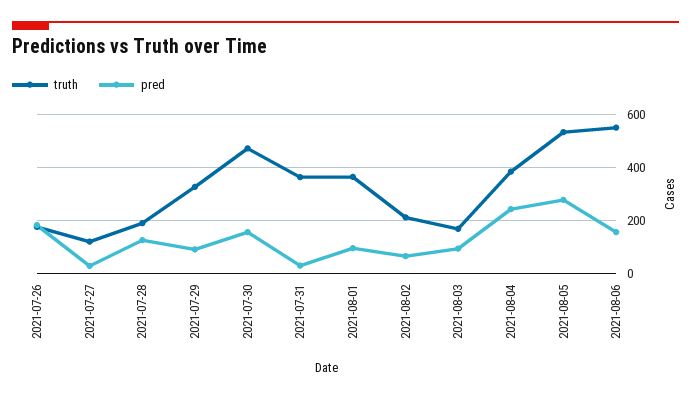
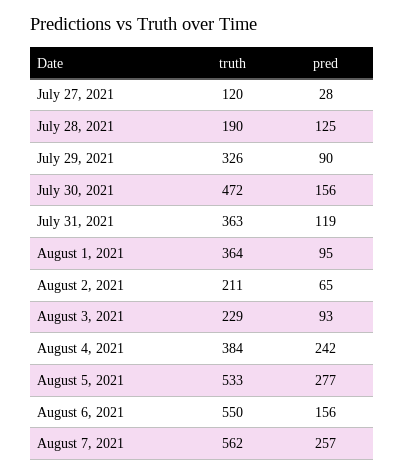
truth, 2021-07-26: 175 -> none
pred, 2021-07-26: 175 -> none
pred, 2021-07-31: 25 -> 119
truth, 2021-08-03: 175 -> 229
truth, August 7, 2021: none -> 562
pred, August 7, 2021: none -> 257

